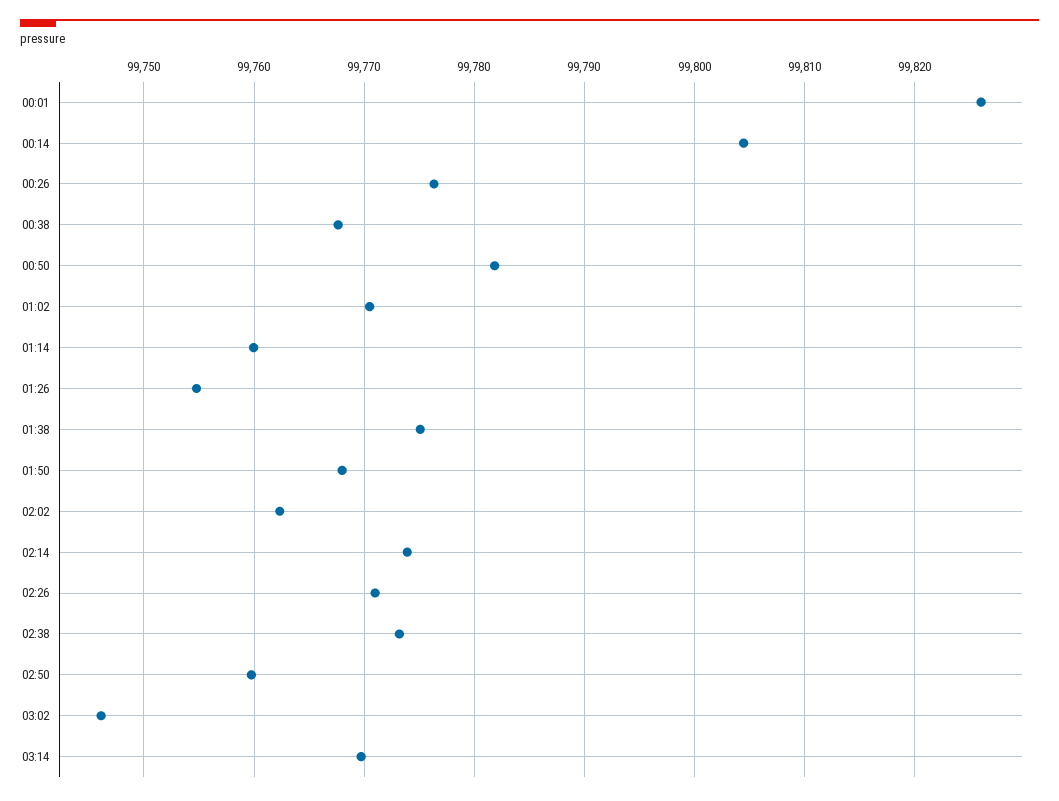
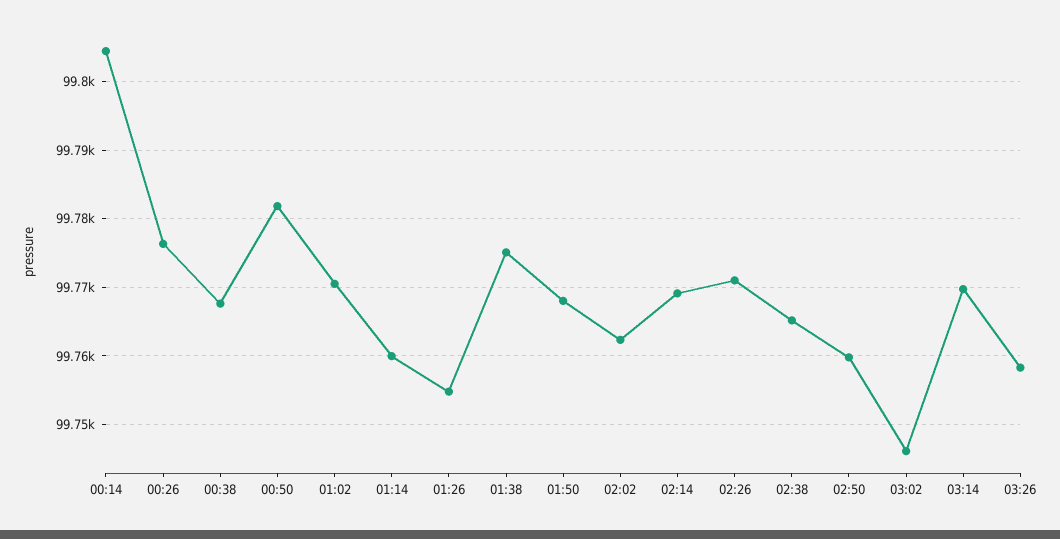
00:01: 99826 -> none
02:14: 99774 -> 99769
02:38: 99773 -> 99765
03:26: none -> 99758

